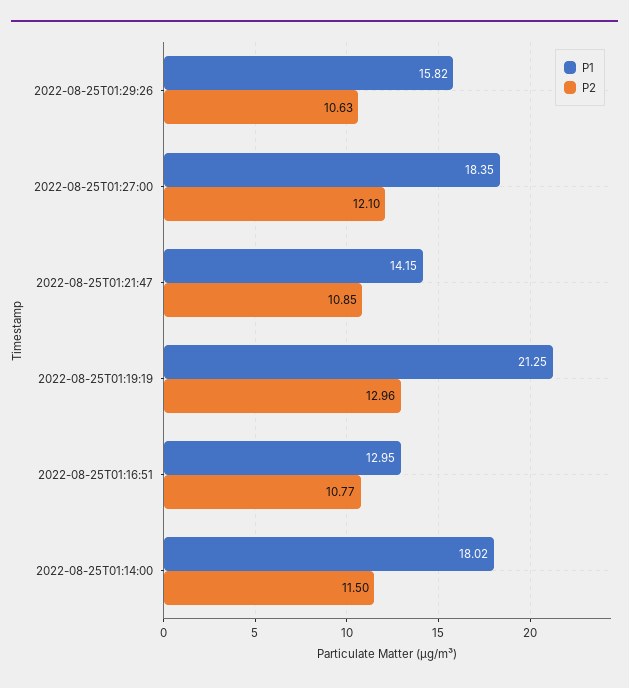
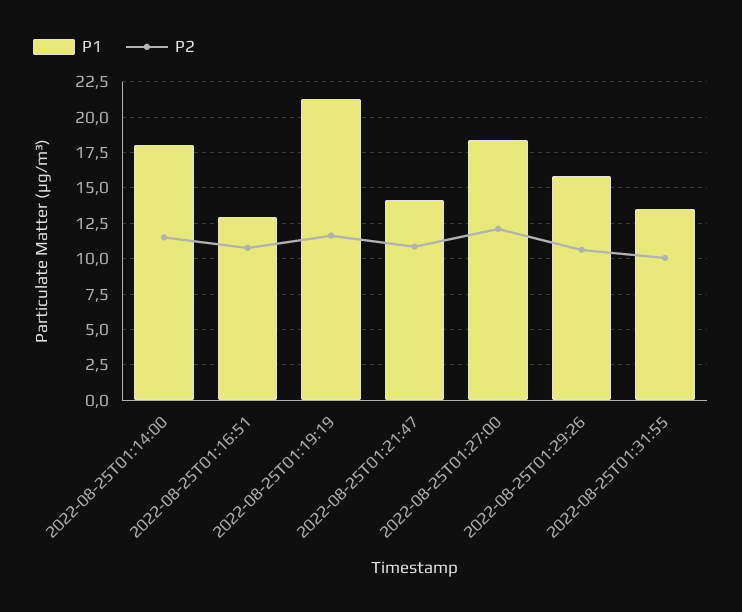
P2, 2022-08-25T01:19:19: 12.96 -> 11.5
P1, 2022-08-25T01:31:55: none -> 13.5
P2, 2022-08-25T01:31:55: none -> 10

